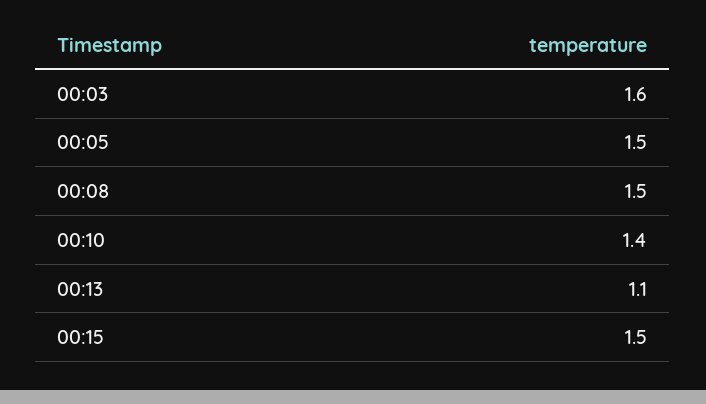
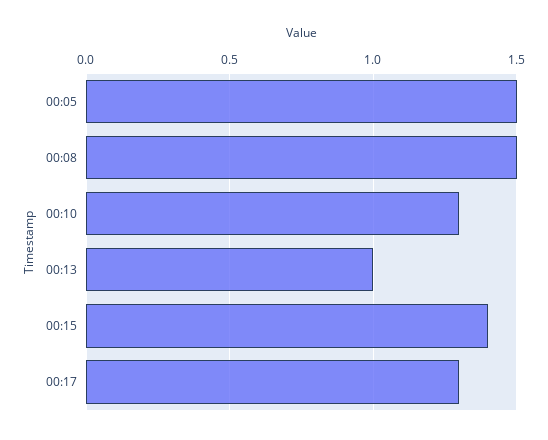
00:03: 1.6 -> none
00:10: 1.4 -> 1.3
00:13: 1.1 -> 1
00:15: 1.5 -> 1.4
00:17: none -> 1.3

